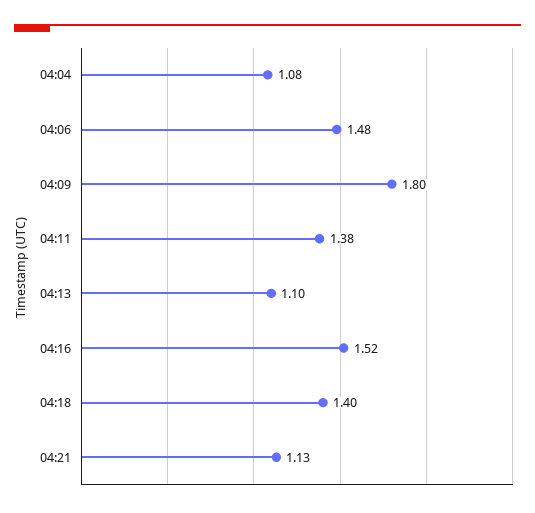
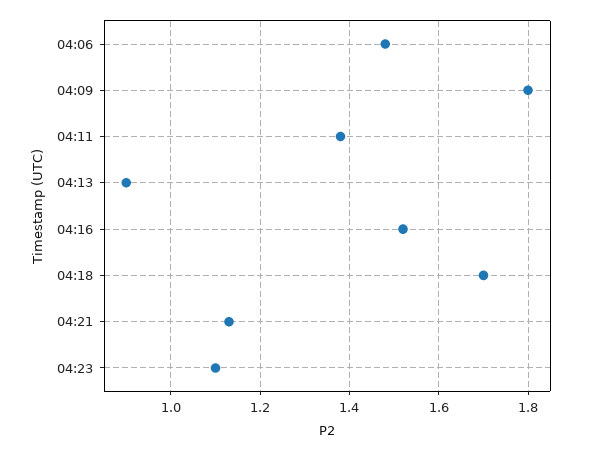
04:04: 1.08 -> none
04:13: 1.1 -> 0.9
04:18: 1.4 -> 1.7
04:23: none -> 1.1

